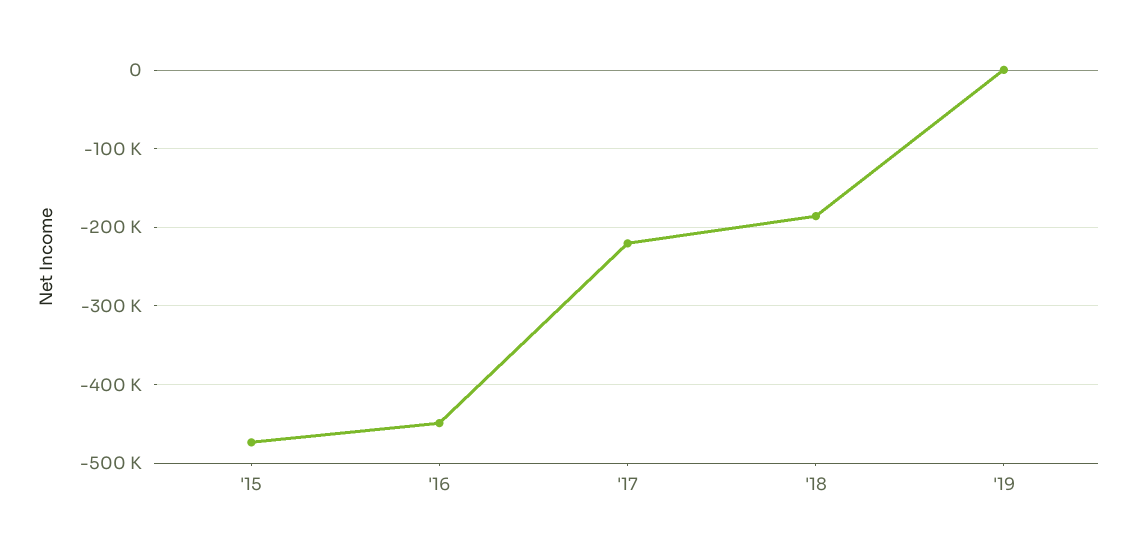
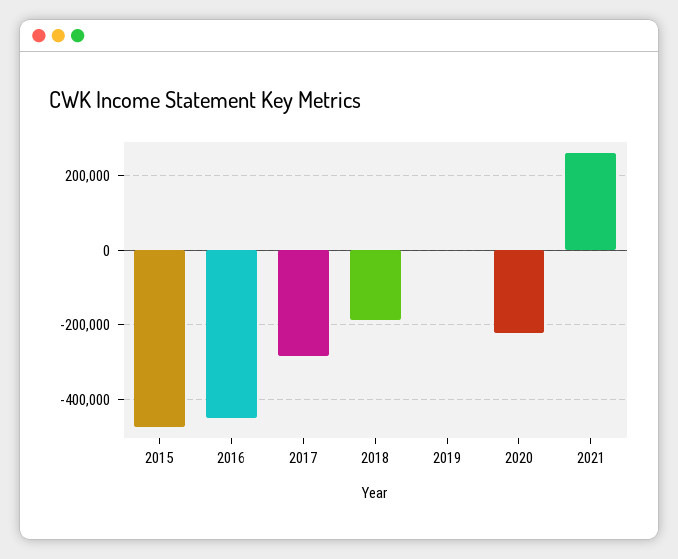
'17: -220000 -> -280000
2020: none -> -220000
2021: none -> 260000

